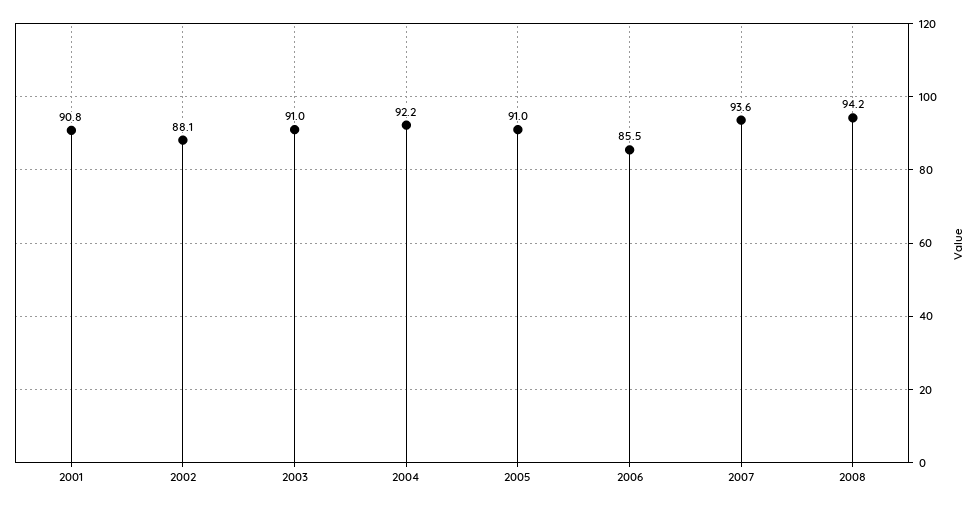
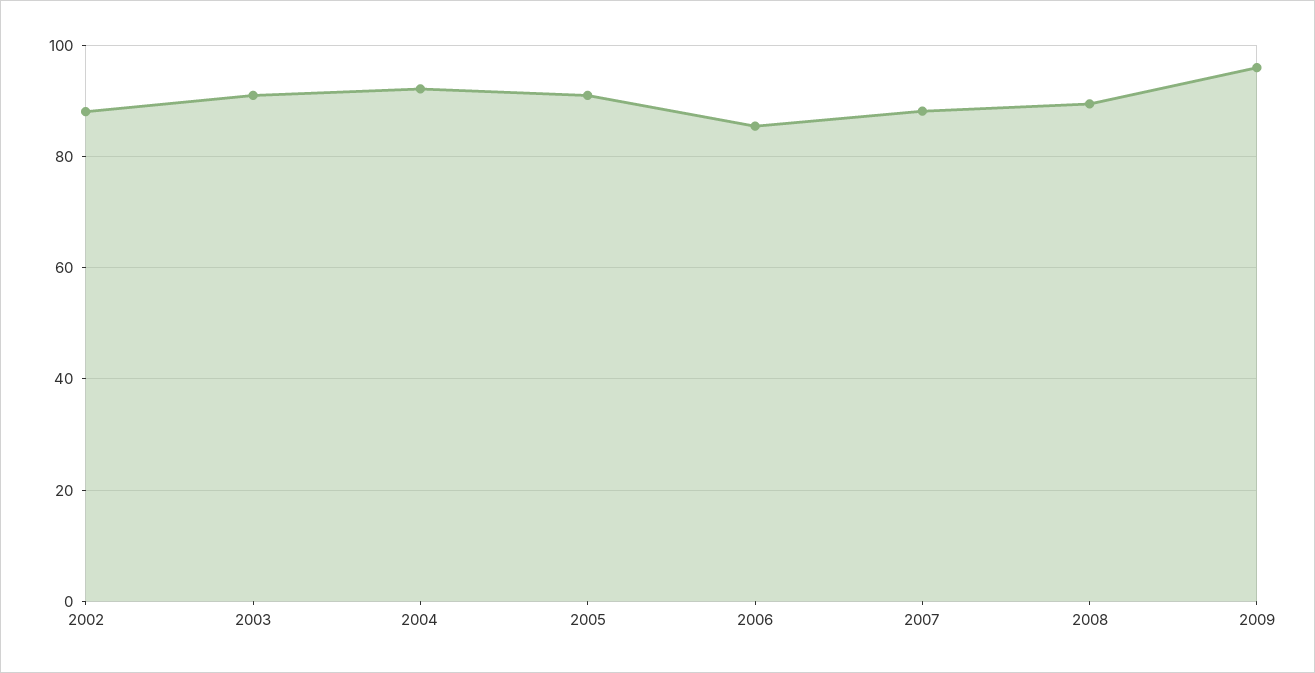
2001: 90.8 -> none
2007: 93.6 -> 88
2008: 94.2 -> 90
2009: none -> 96

